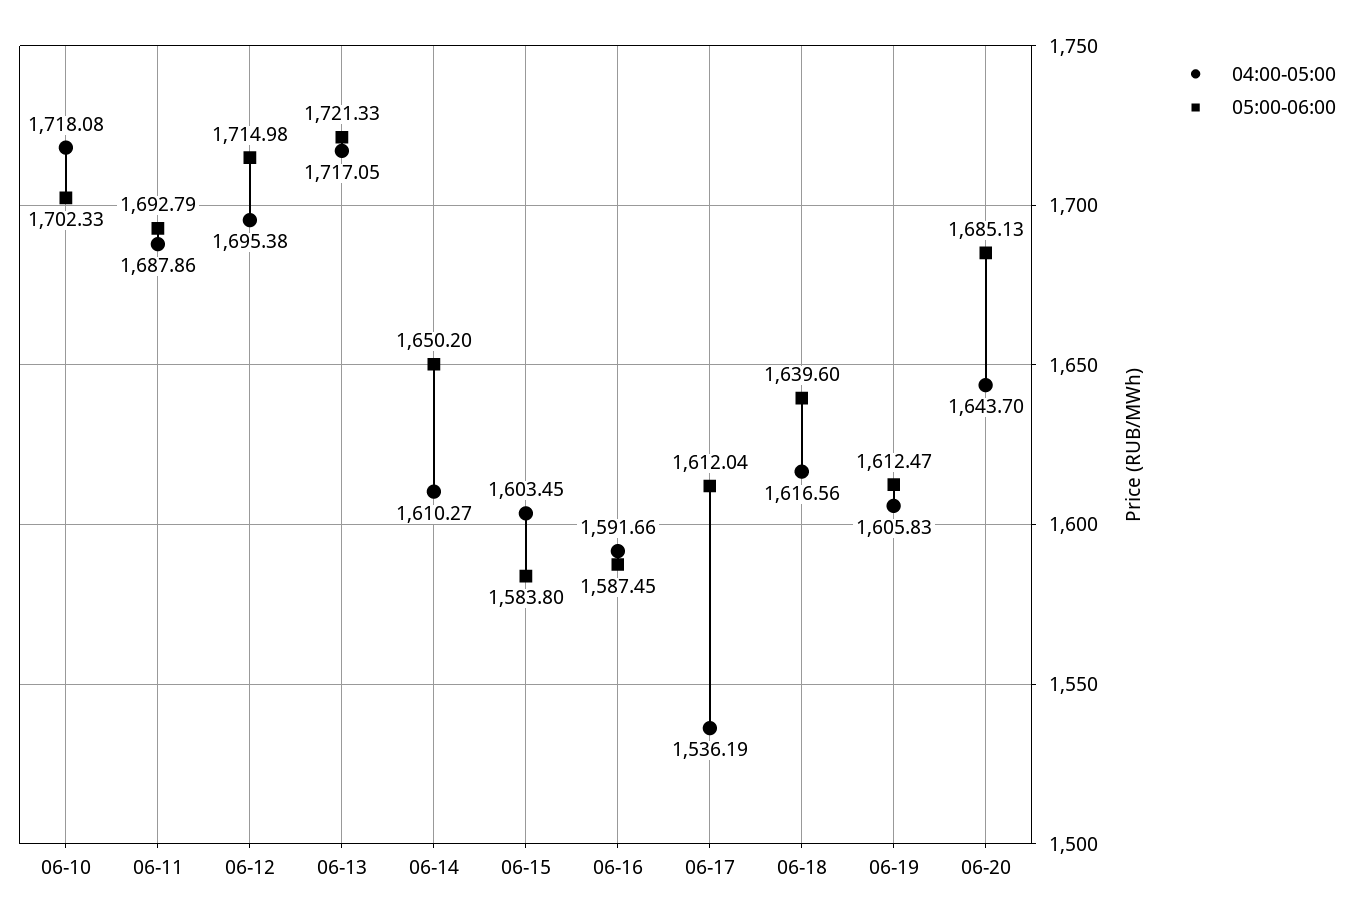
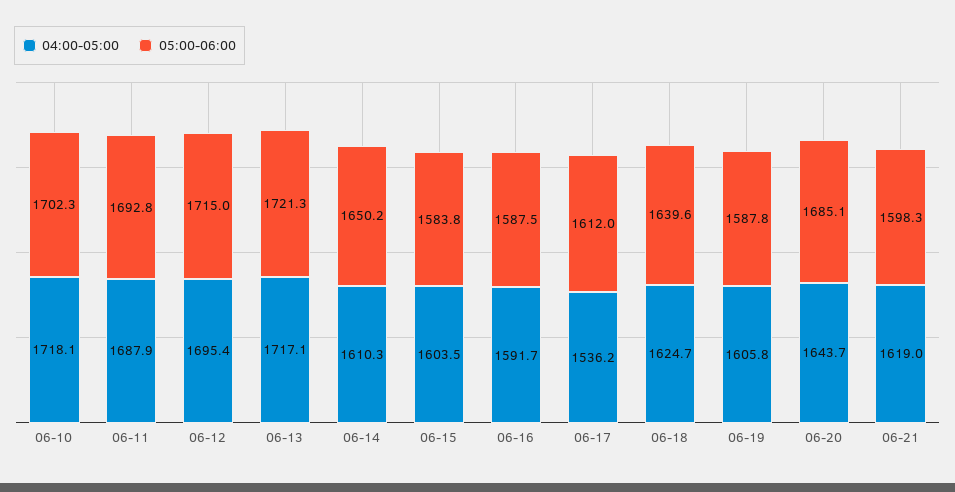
04:00-05:00, 06-18: 1616.56 -> 1624.7
05:00-06:00, 06-19: 1612.47 -> 1587.8
04:00-05:00, 06-21: none -> 1619
05:00-06:00, 06-21: none -> 1598.3

